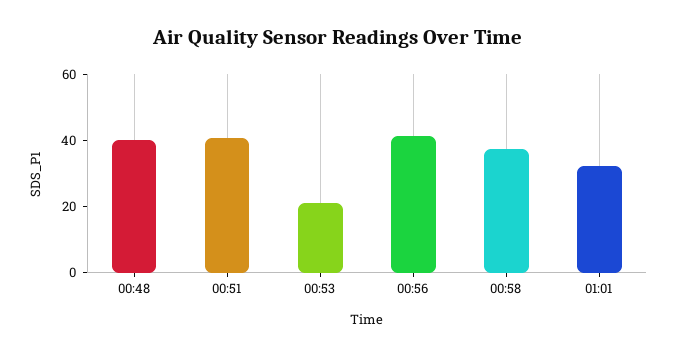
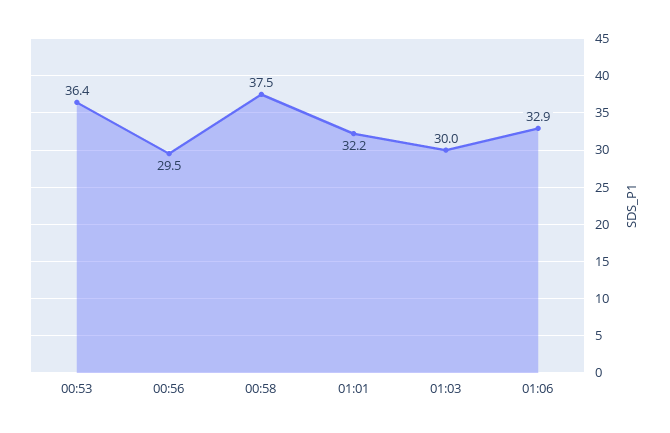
00:48: 40 -> none
00:51: 40 -> none
00:53: 20 -> 36.4
00:56: 40 -> 29.5
01:03: none -> 30
01:06: none -> 32.9

